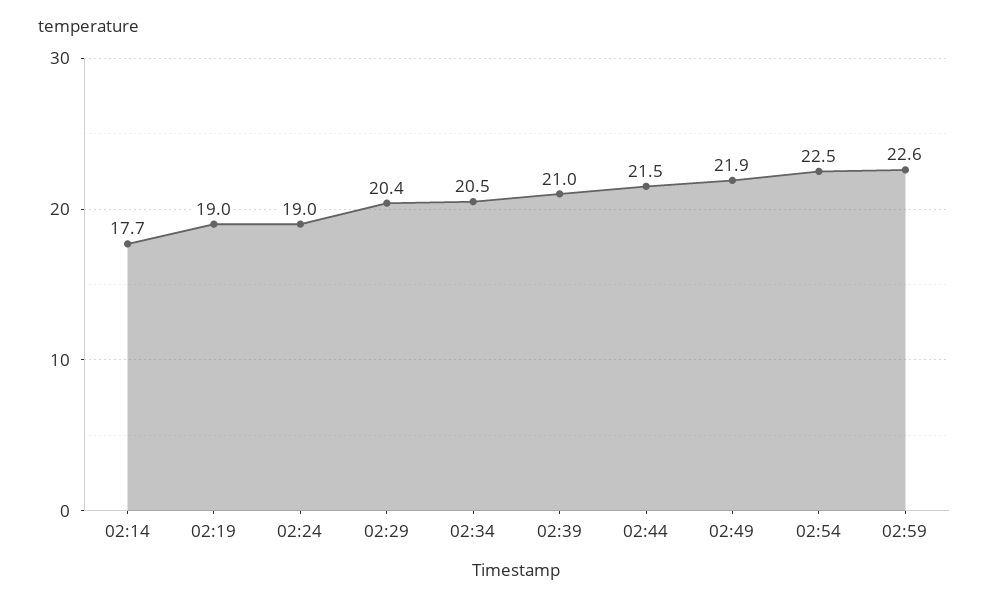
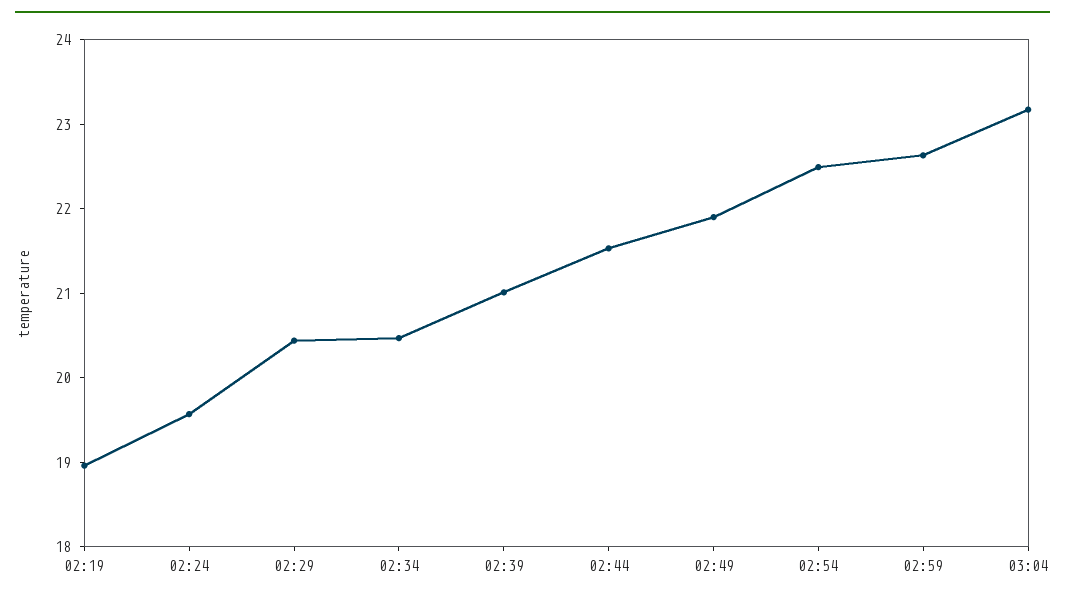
02:14: 17.7 -> none
02:24: 19 -> 19.6
03:04: none -> 23.2

